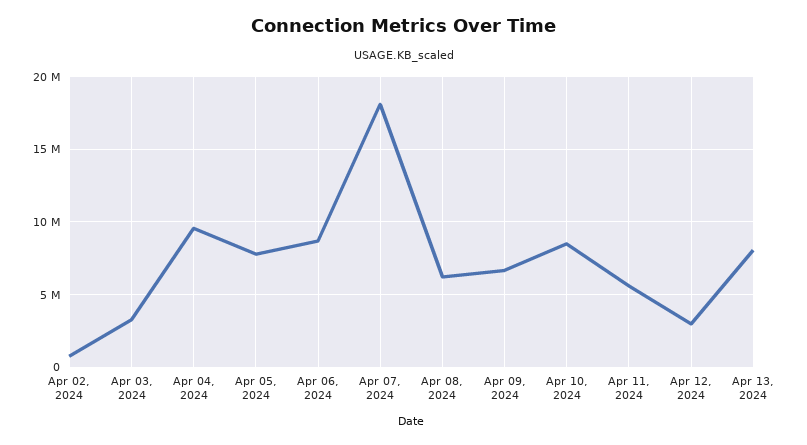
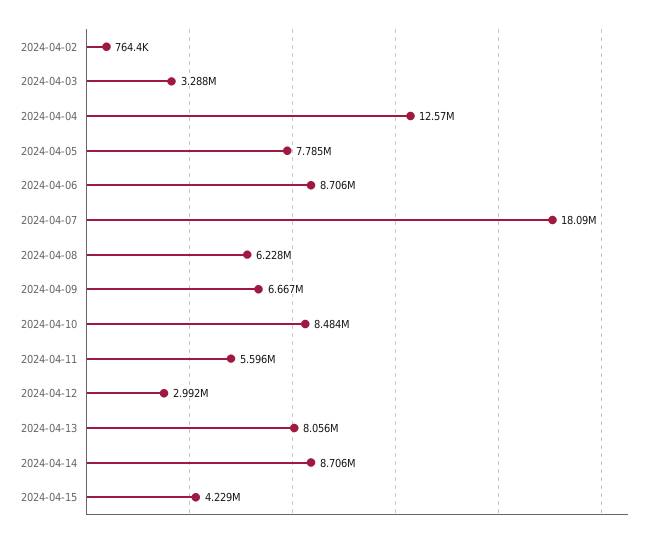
Apr 04, 2024: 9500000 -> 12570000
2024-04-14: none -> 8706000
2024-04-15: none -> 4229000

